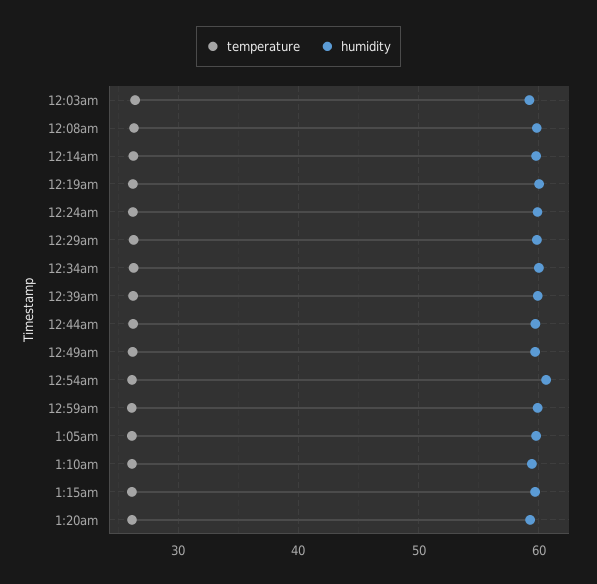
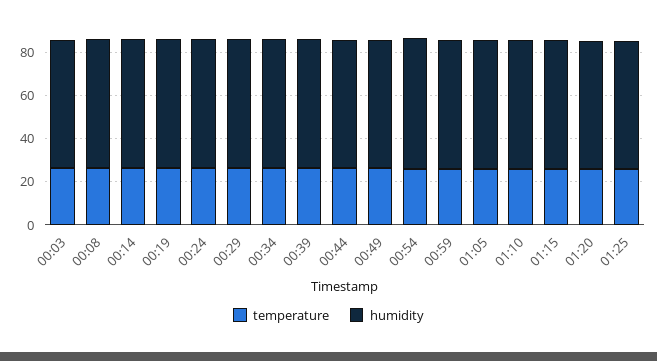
temperature, 01:25: none -> 25
humidity, 01:25: none -> 60

